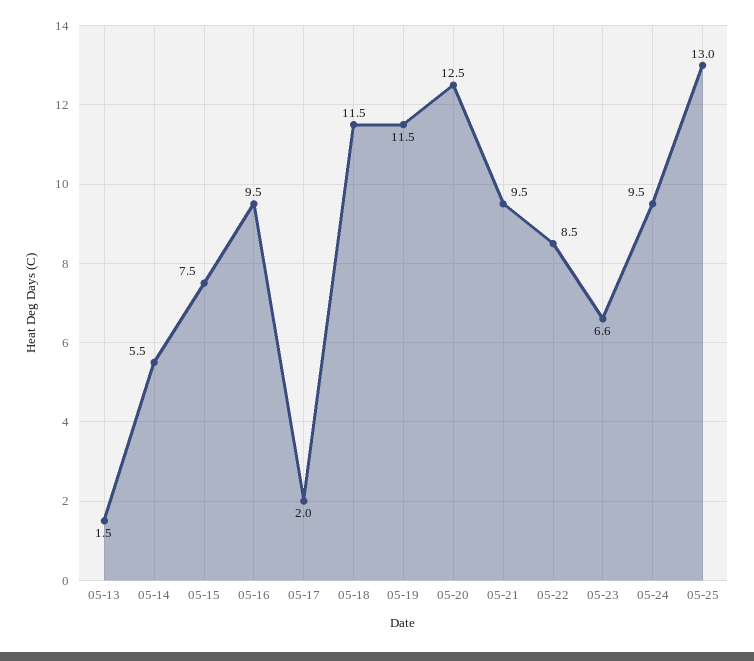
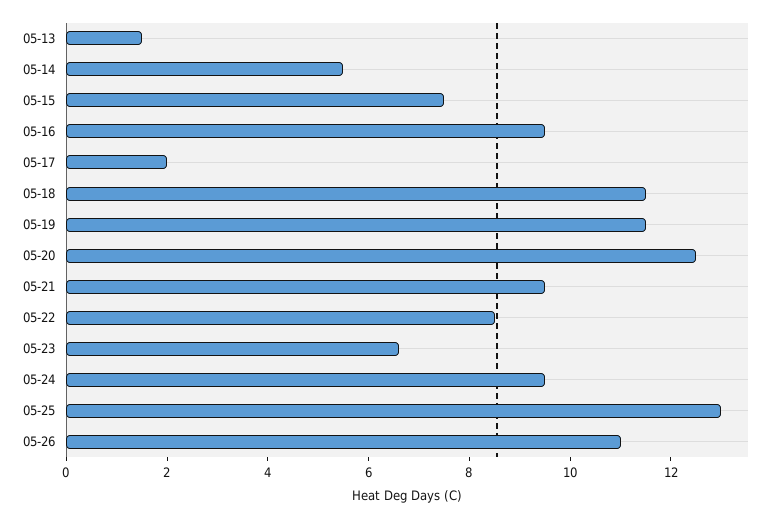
05-26: none -> 11

